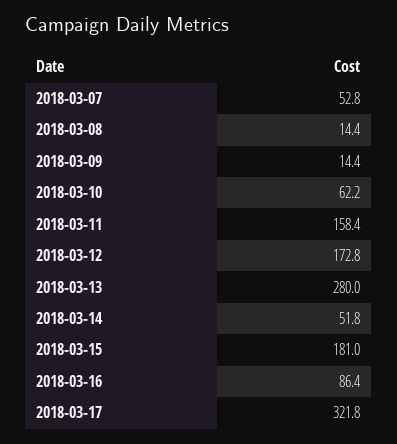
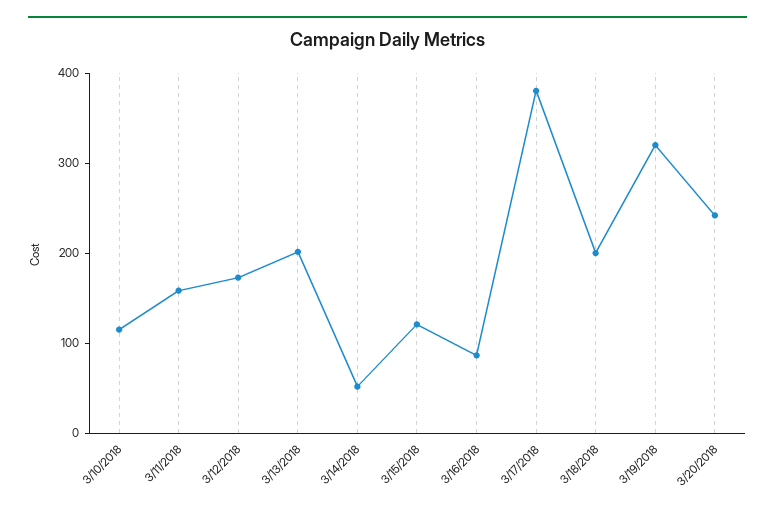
2018-03-07: 52.8 -> none
2018-03-08: 14.4 -> none
2018-03-09: 14.4 -> none
2018-03-10: 62.2 -> 120
2018-03-13: 280 -> 200
2018-03-15: 181 -> 120
2018-03-17: 321.8 -> 380
3/18/2018: none -> 200
3/19/2018: none -> 320
3/20/2018: none -> 240

